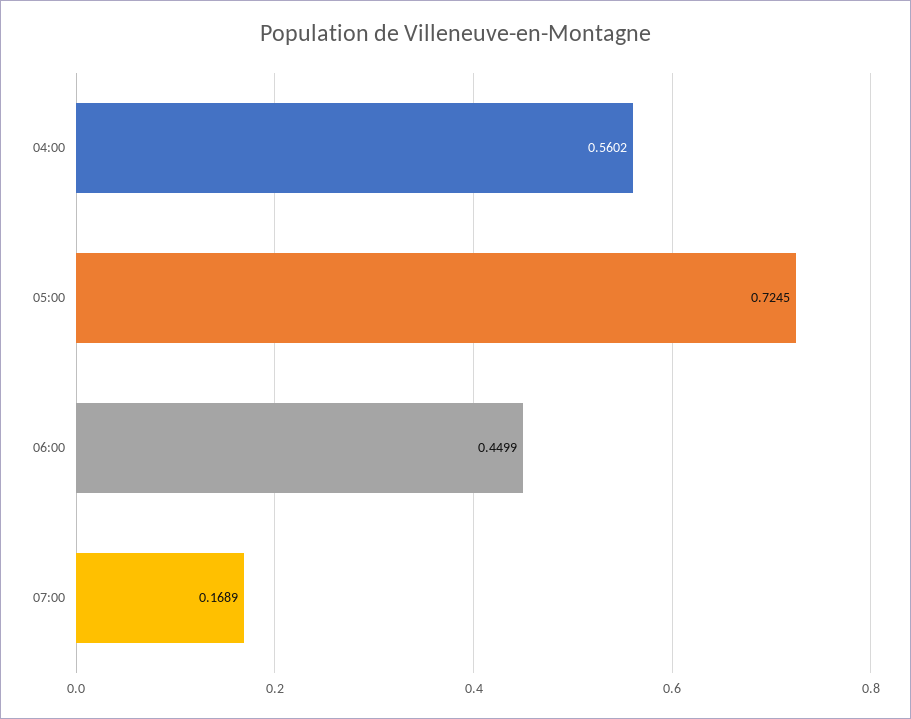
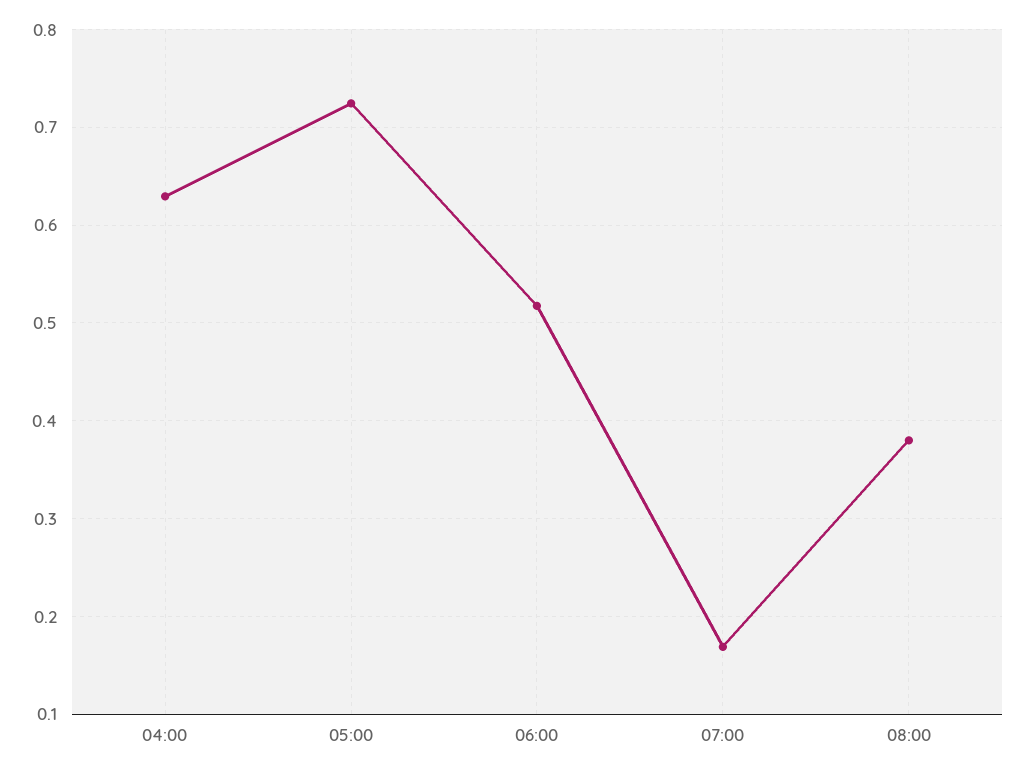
04:00: 0.5602 -> 0.63
06:00: 0.4499 -> 0.52
08:00: none -> 0.38

